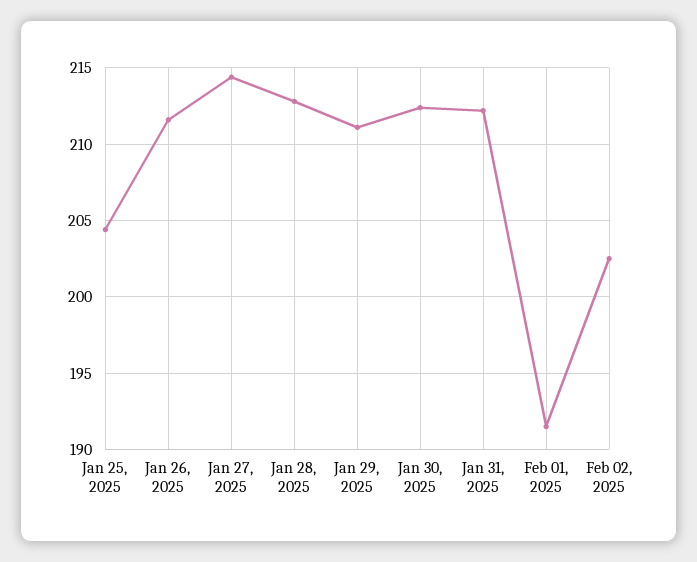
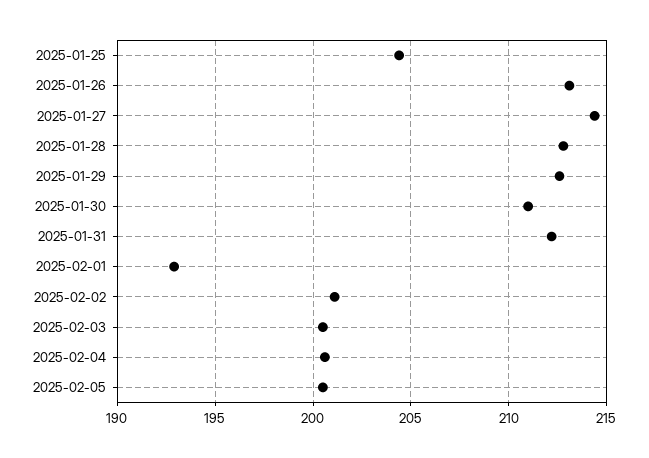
Jan 26, 2025: 211.5 -> 213
Jan 29, 2025: 211 -> 212.5
Jan 30, 2025: 212.5 -> 211
Feb 01, 2025: 191.5 -> 193
Feb 02, 2025: 202.5 -> 201
2025-02-03: none -> 200.5
2025-02-04: none -> 200.5
2025-02-05: none -> 200.5

